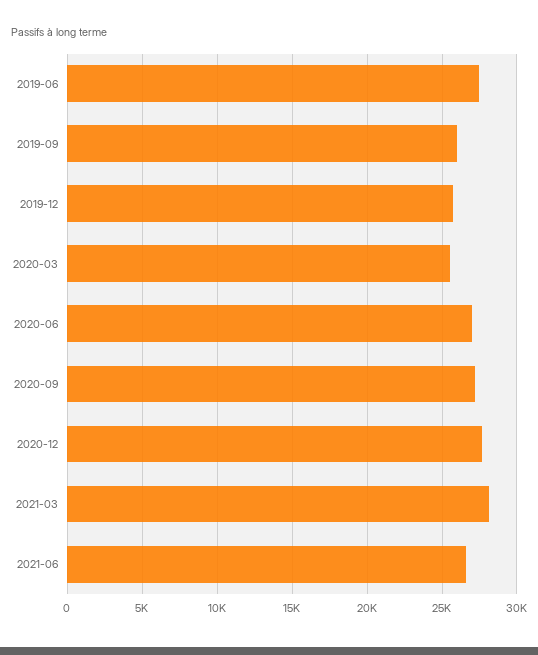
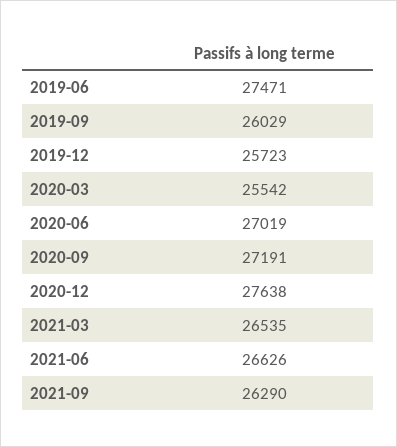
2021-03: 28000 -> 26535
2021-09: none -> 26290

